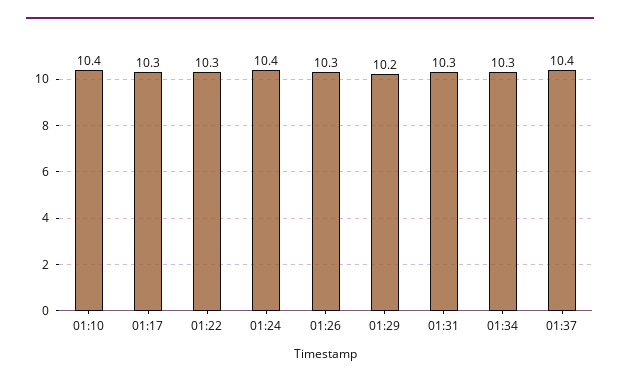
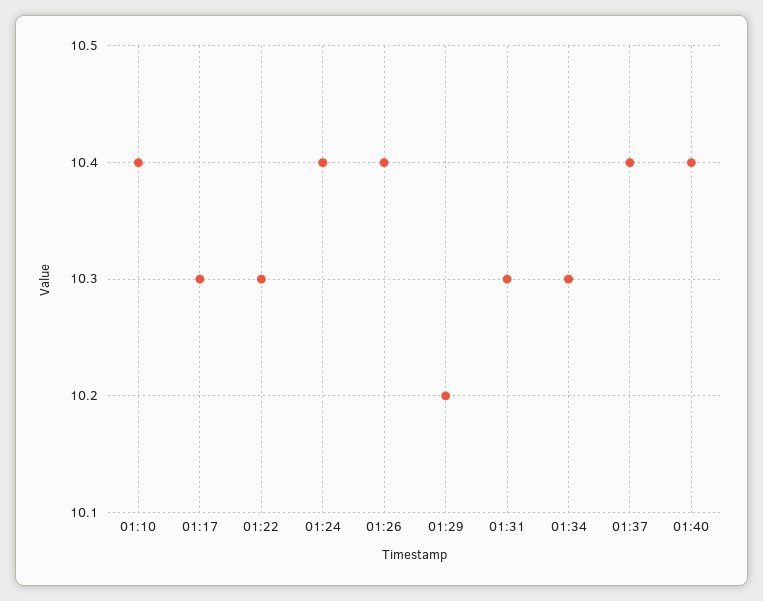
01:26: 10.3 -> 10.4
01:40: none -> 10.4

